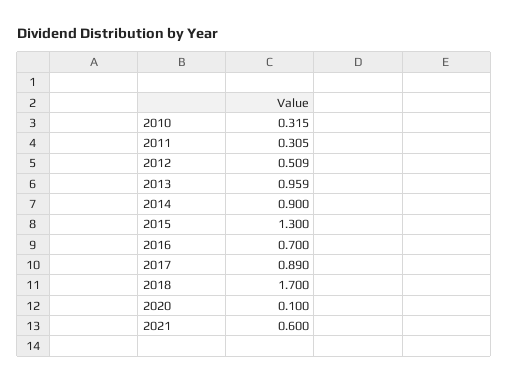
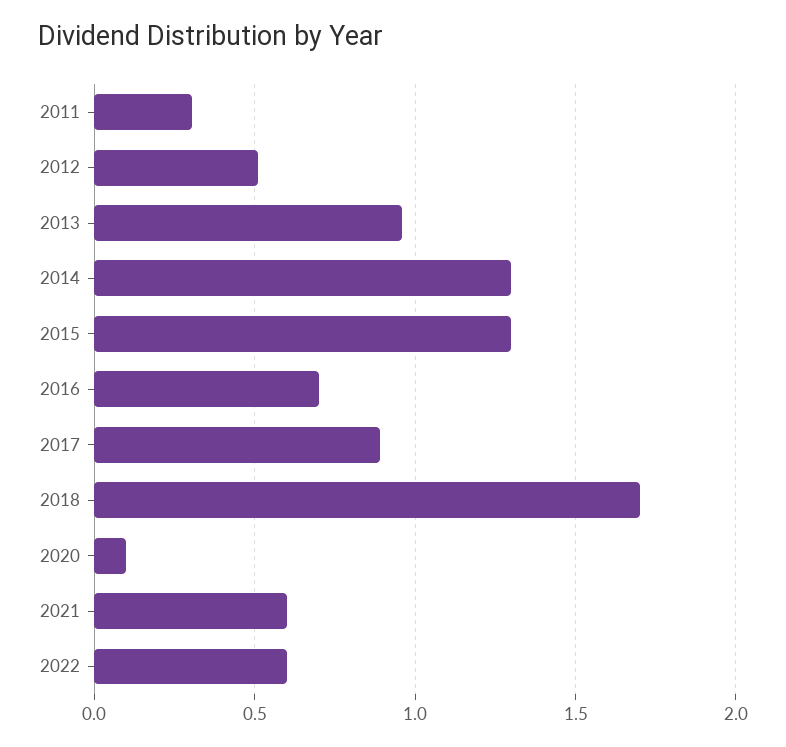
2010: 0.315 -> none
2014: 0.9 -> 1.3
2022: none -> 0.6

